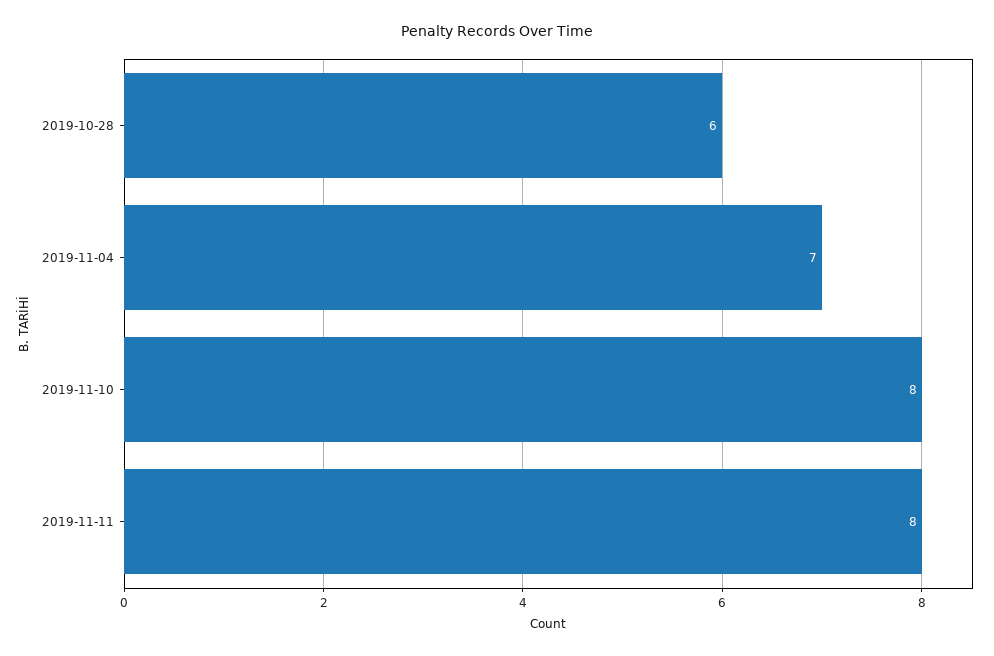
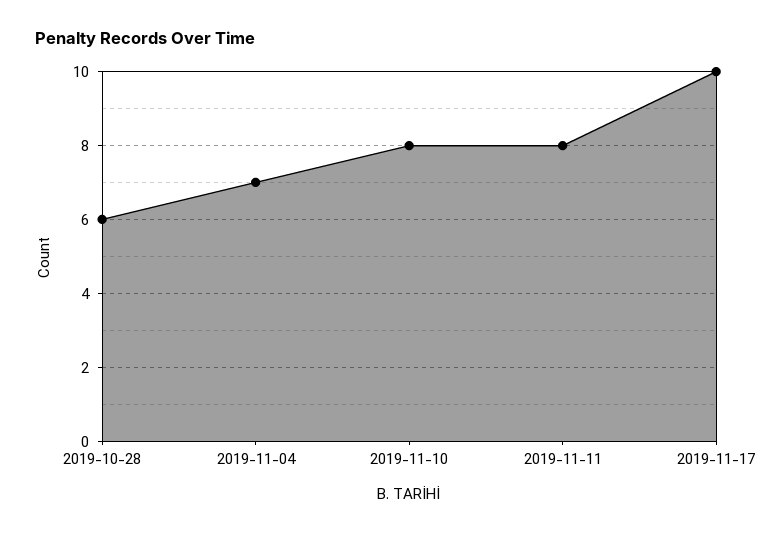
2019-11-17: none -> 10

